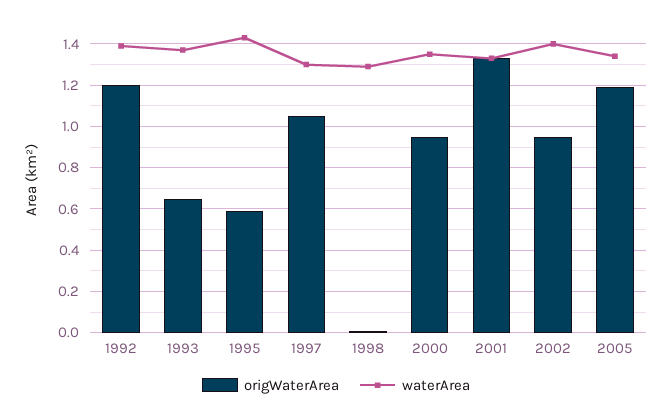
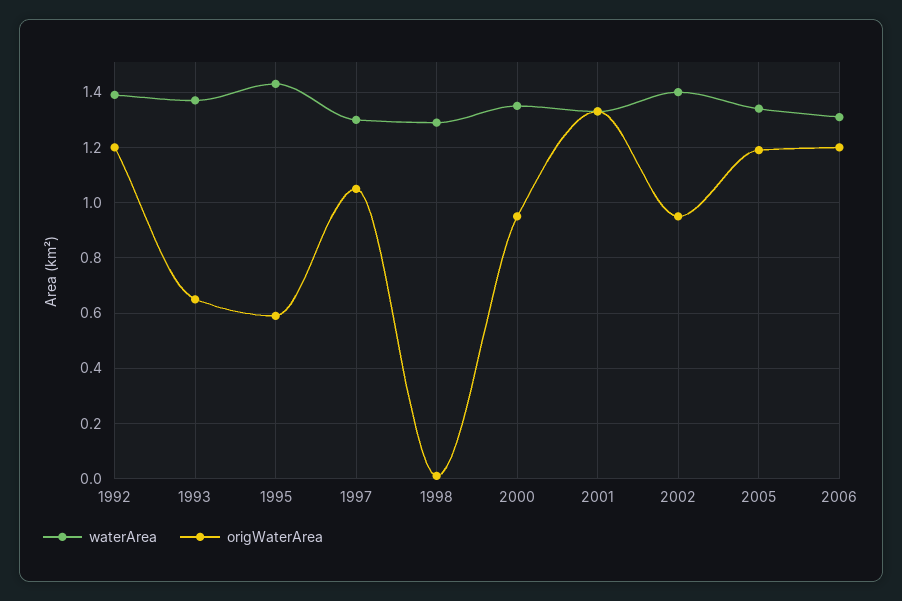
waterArea, 2006: none -> 1.3
origWaterArea, 2006: none -> 1.2

